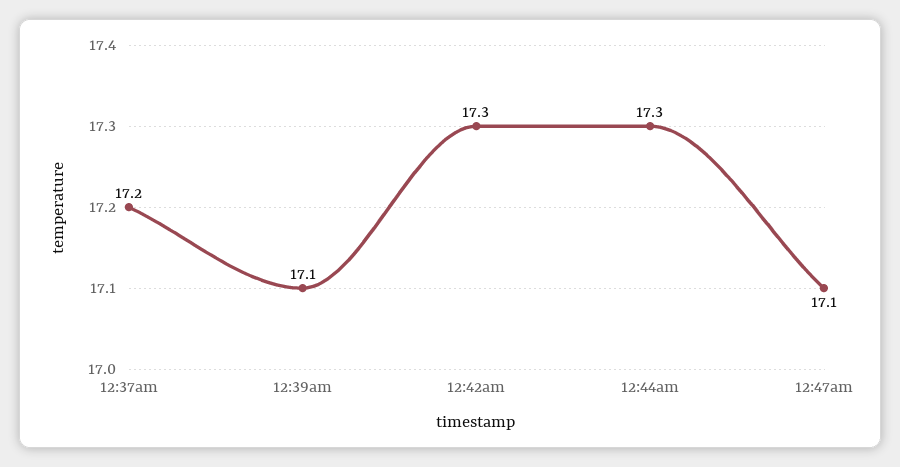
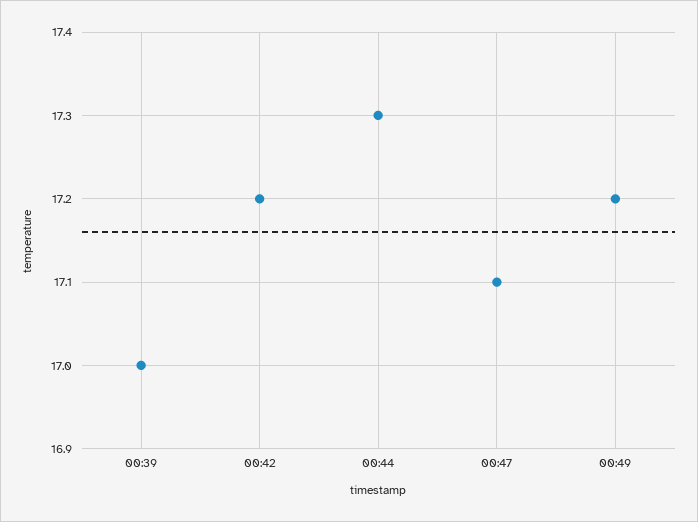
12:37am: 17.2 -> none
12:39am: 17.1 -> 17
12:42am: 17.3 -> 17.2
00:49: none -> 17.2

